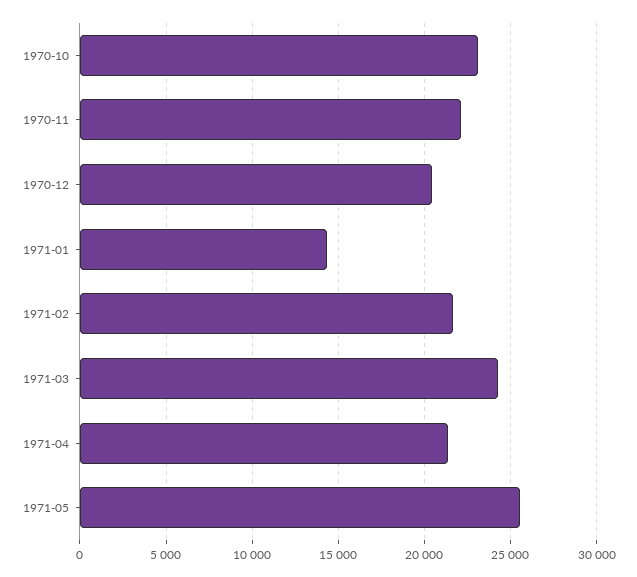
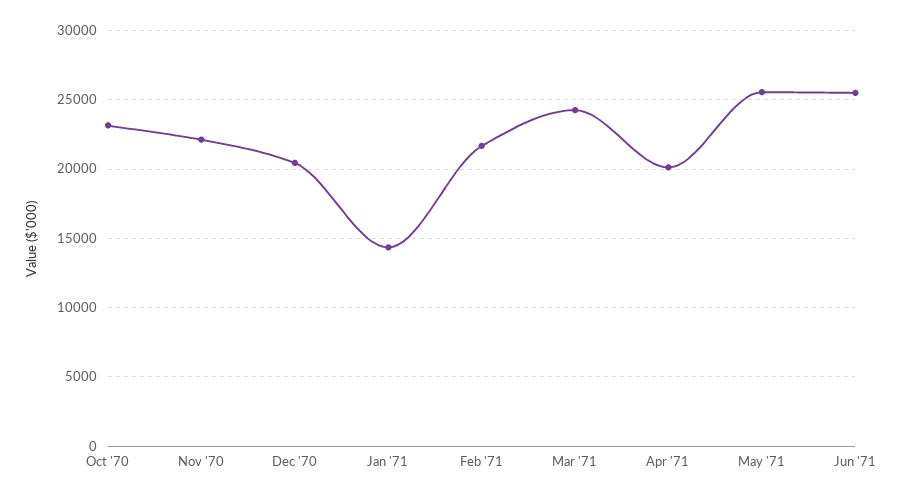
1971-04: 21500 -> 20000
Jun '71: none -> 25500

